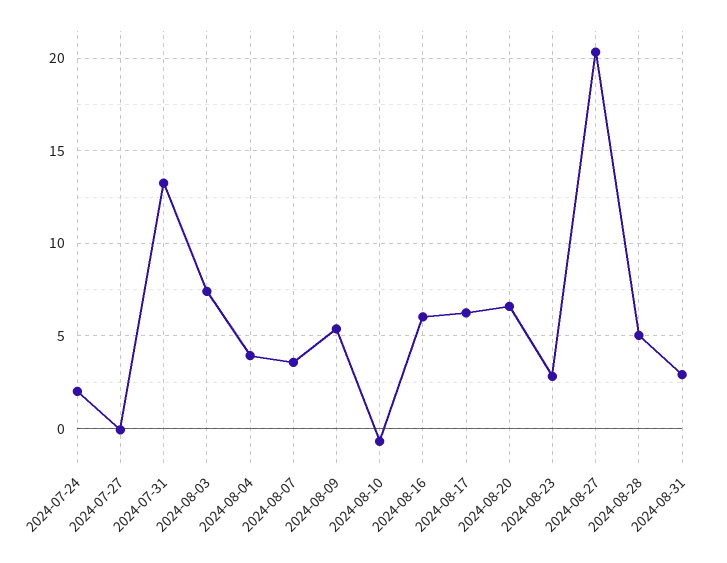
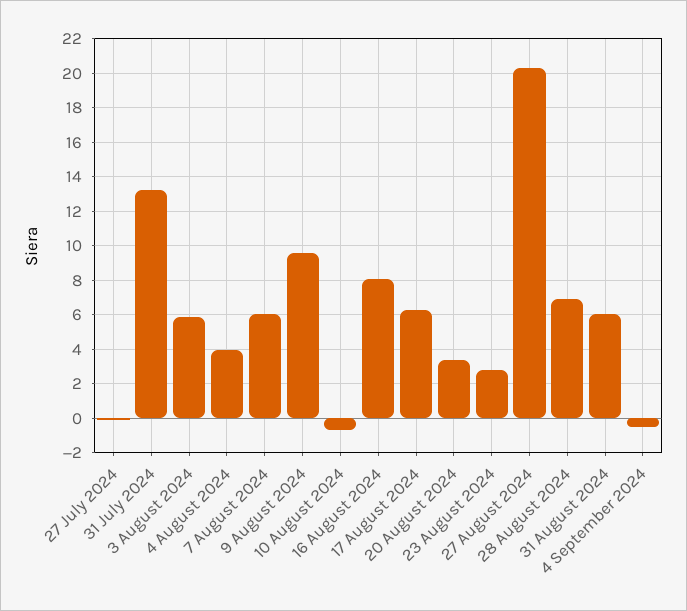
2024-07-24: 2 -> none
2024-08-03: 7.5 -> 6
2024-08-07: 3.5 -> 6
2024-08-09: 5.5 -> 9.5
2024-08-16: 6 -> 8
2024-08-20: 6.5 -> 3.5
2024-08-28: 5 -> 7
2024-08-31: 3 -> 6
4 September 2024: none -> -0.5

